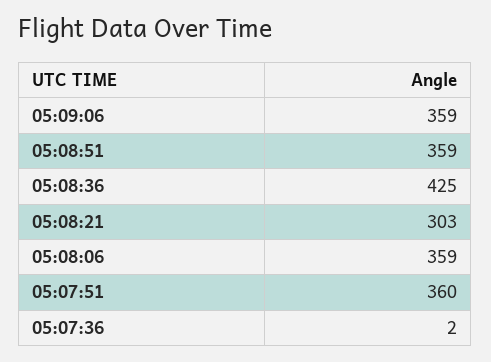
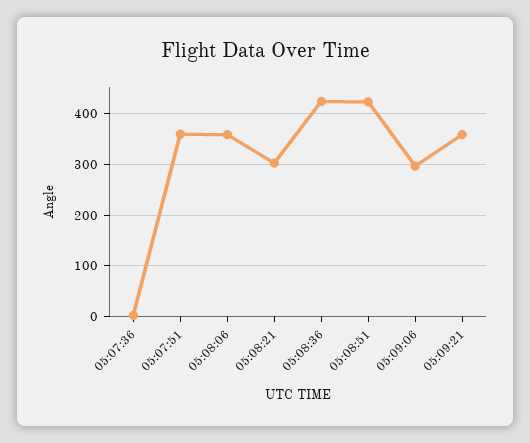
05:09:06: 359 -> 300
05:08:51: 359 -> 420
05:09:21: none -> 360

